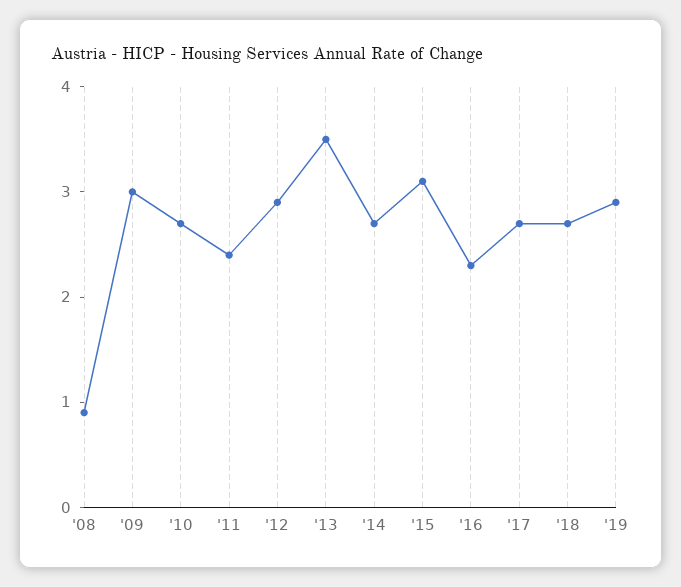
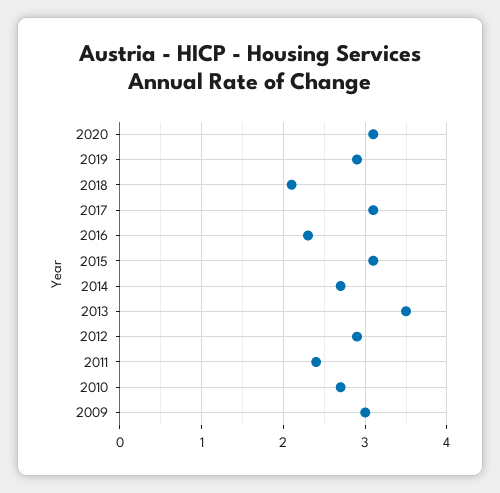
'08: 0.9 -> none
'17: 2.7 -> 3.1
'18: 2.7 -> 2.1
2020: none -> 3.1

